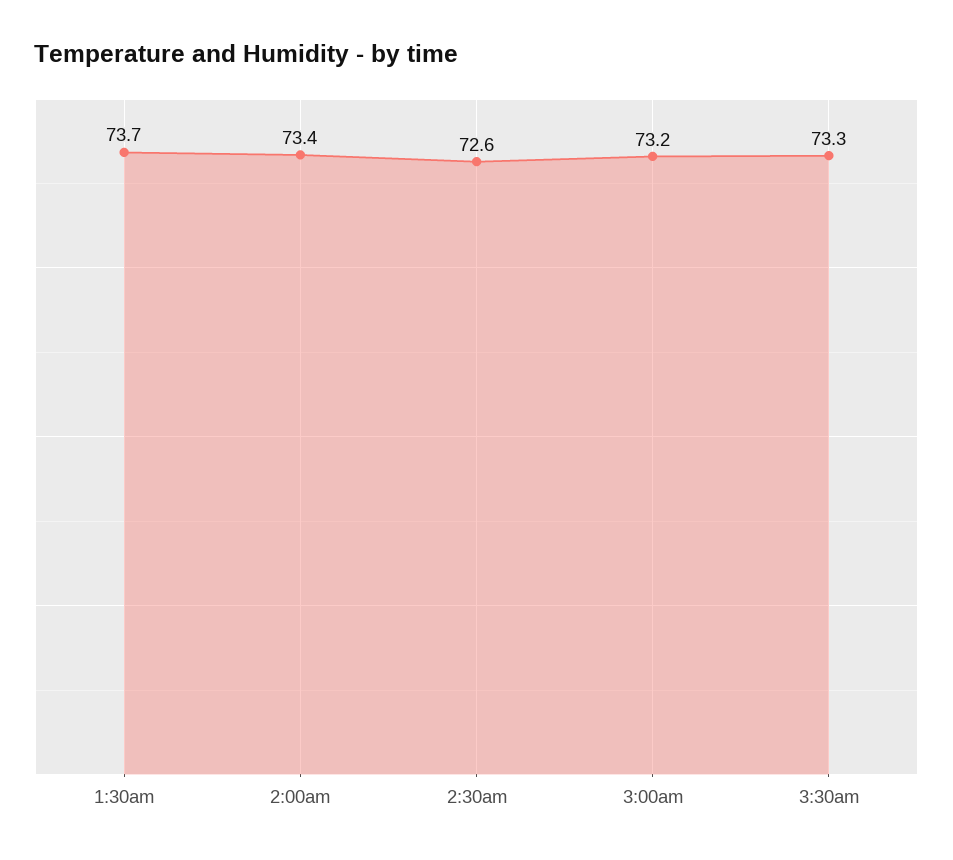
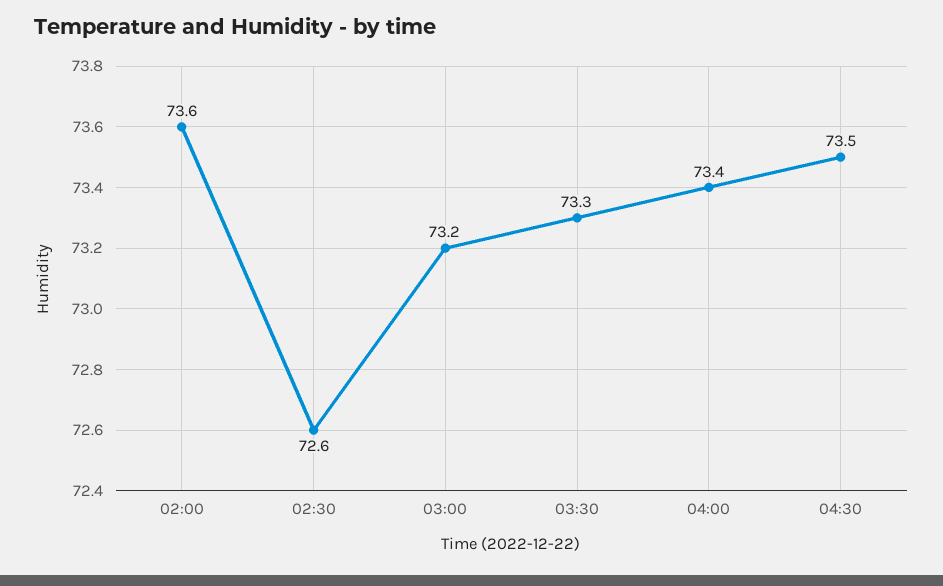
1:30am: 73.7 -> none
2:00am: 73.4 -> 73.6
04:00: none -> 73.4
04:30: none -> 73.5

